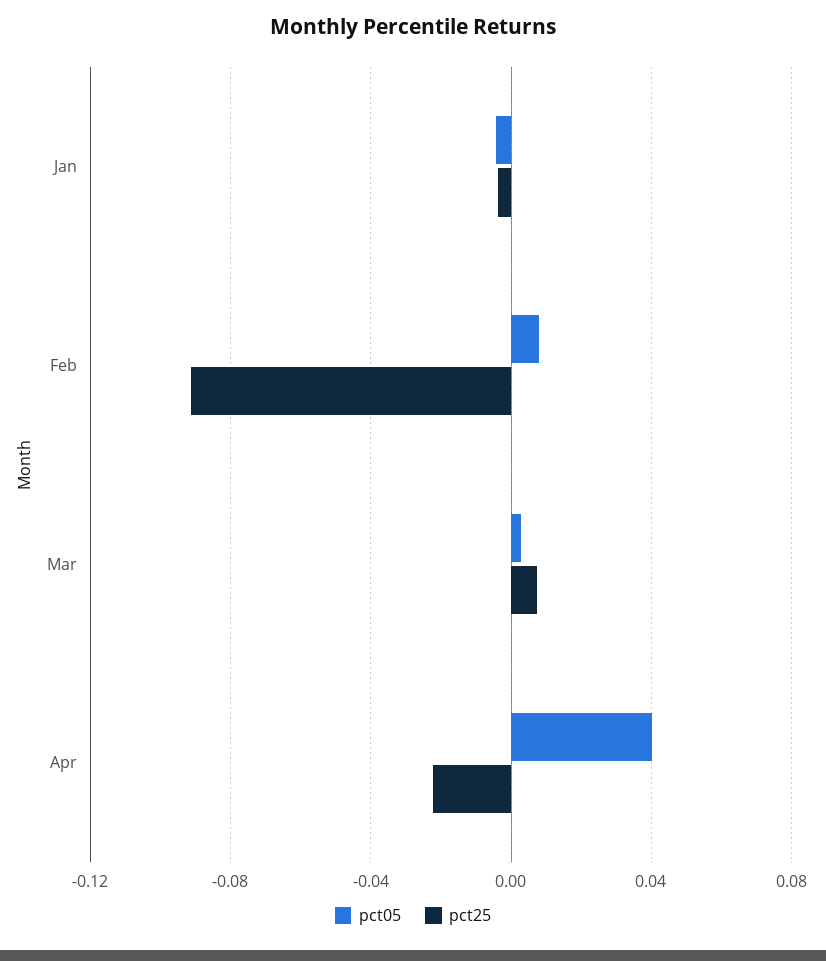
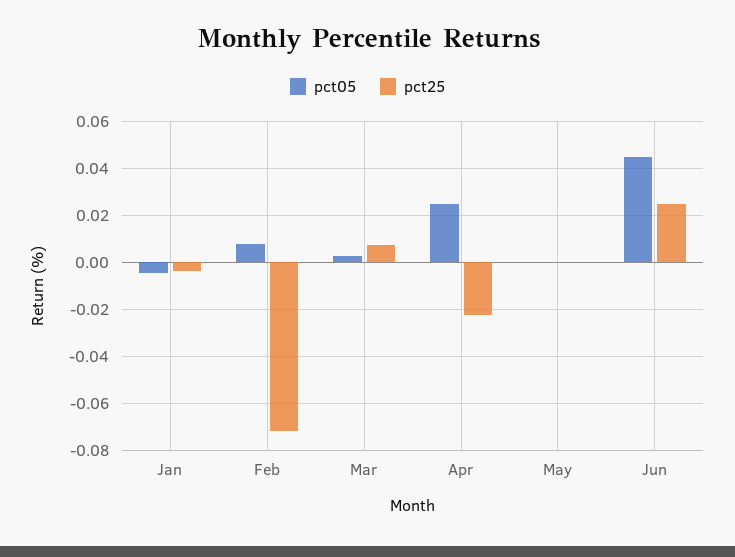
pct25, Feb: -0.09 -> -0.07
pct05, Apr: 0.04 -> 0.025
pct05, May: none -> 0
pct25, May: none -> 0
pct05, Jun: none -> 0.045
pct25, Jun: none -> 0.025

